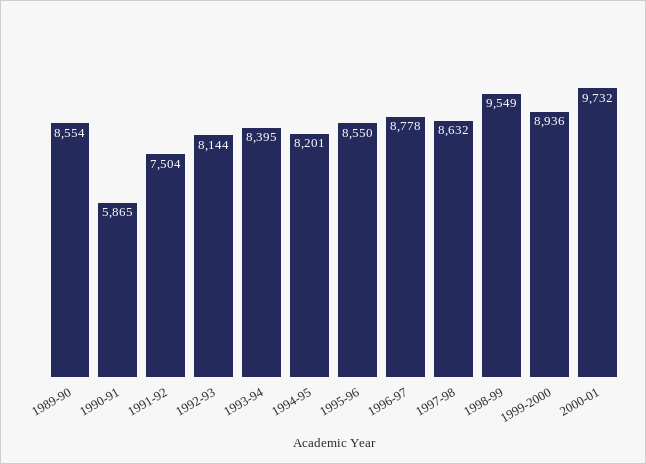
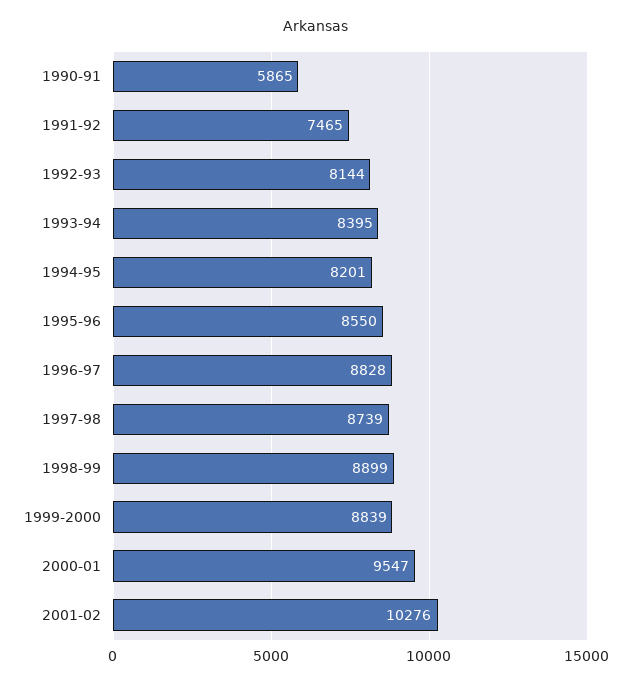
1989-90: 8554 -> none
1991-92: 7504 -> 7465
1996-97: 8778 -> 8828
1997-98: 8632 -> 8739
1998-99: 9549 -> 8899
1999-2000: 8936 -> 8839
2000-01: 9732 -> 9547
2001-02: none -> 10276

